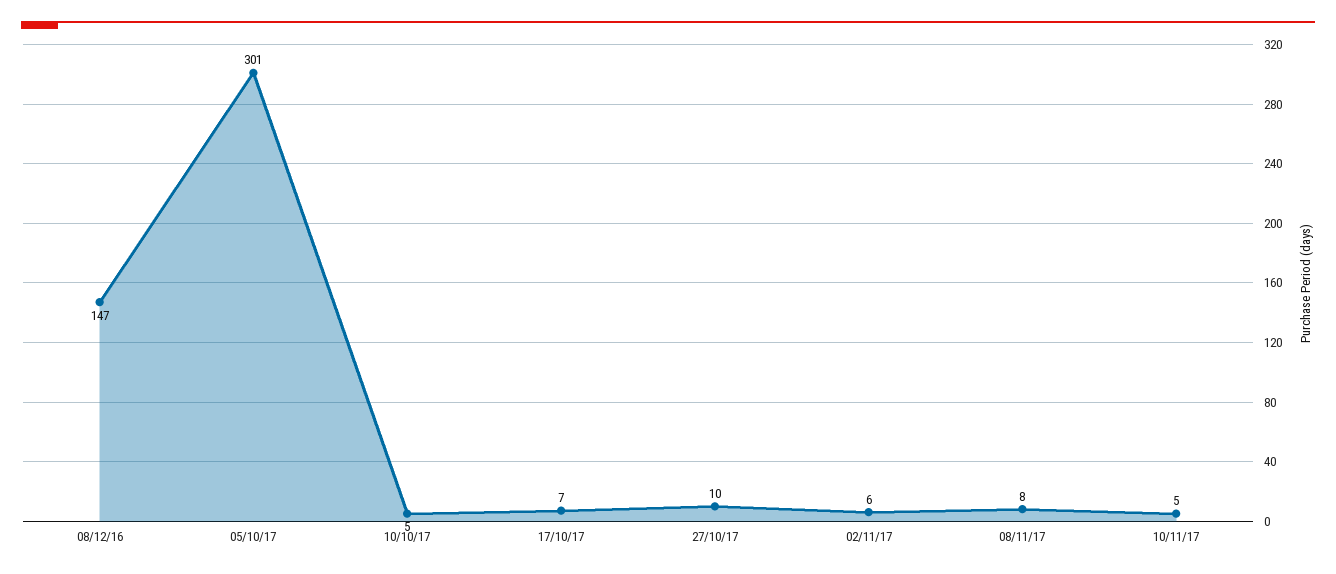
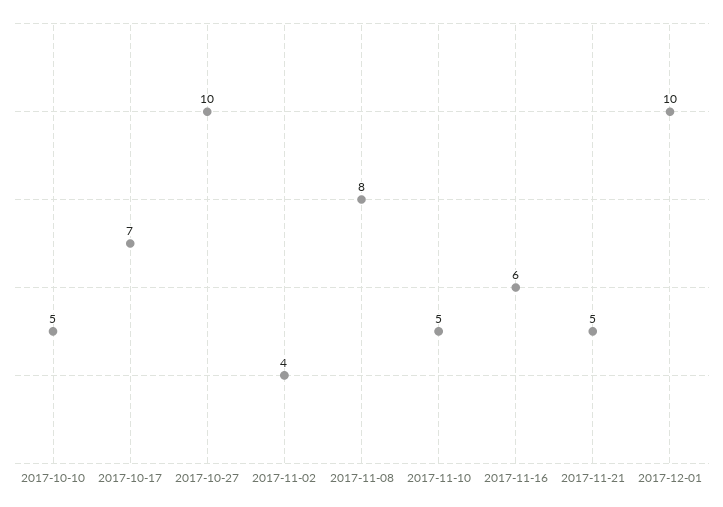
08/12/16: 147 -> none
05/10/17: 301 -> none
02/11/17: 6 -> 4
2017-11-16: none -> 6
2017-11-21: none -> 5
2017-12-01: none -> 10

